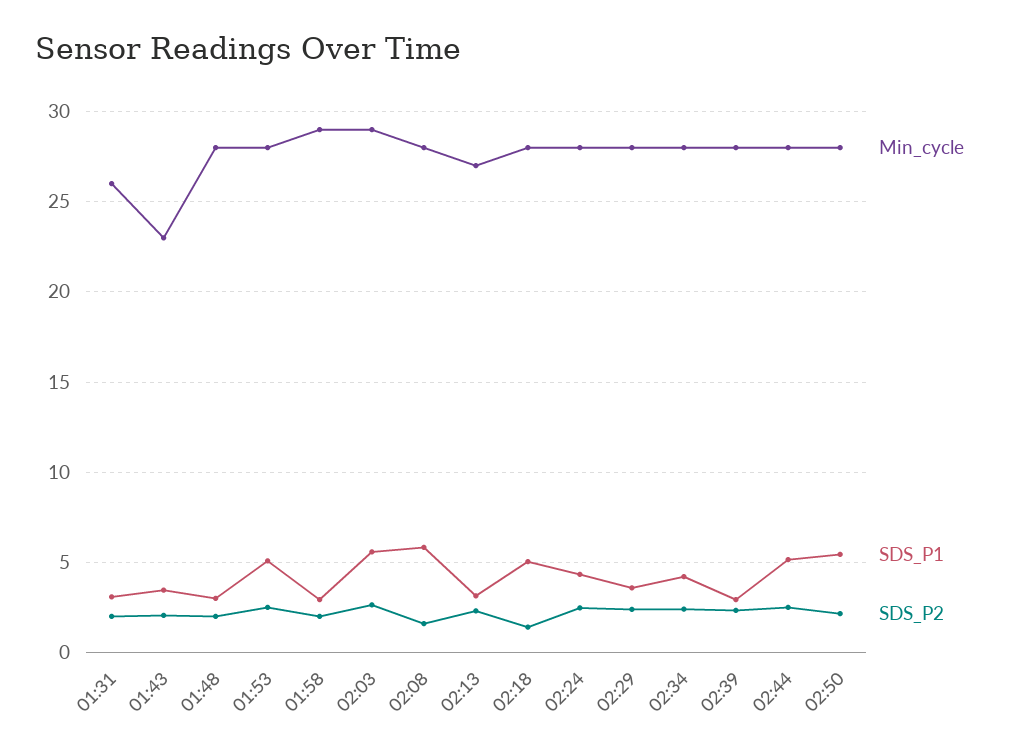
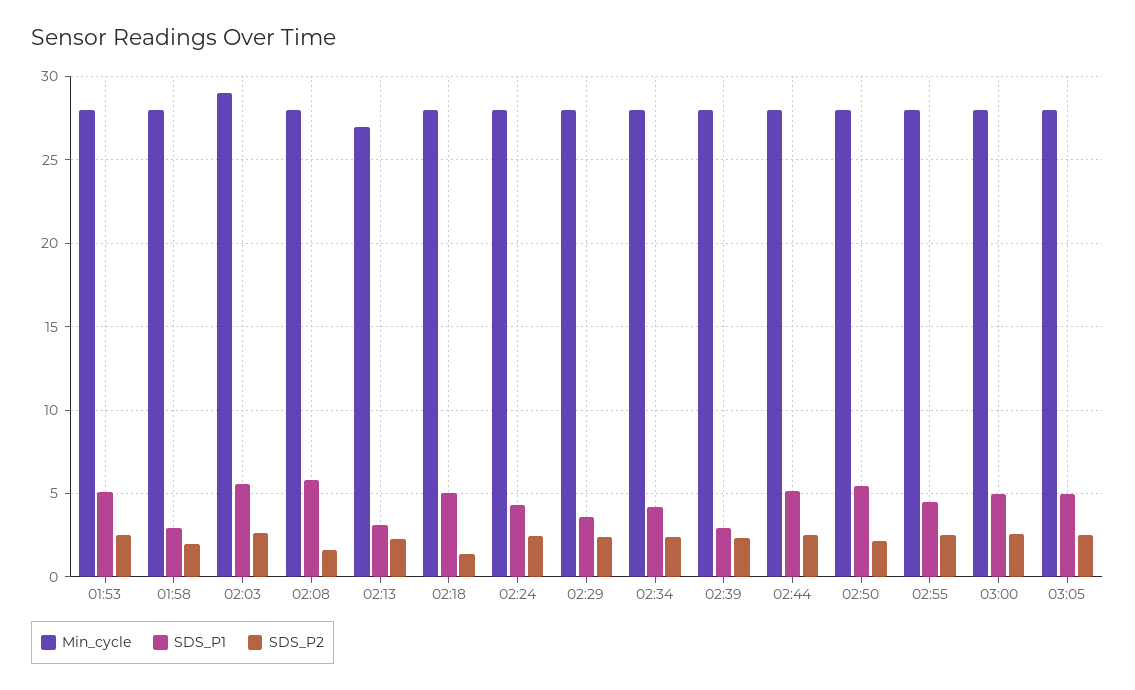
Min_cycle, 01:31: 26 -> none
SDS_P1, 01:31: 3 -> none
SDS_P2, 01:31: 2 -> none
Min_cycle, 01:43: 23 -> none
SDS_P1, 01:43: 3.5 -> none
SDS_P2, 01:43: 2 -> none
Min_cycle, 01:48: 28 -> none
SDS_P1, 01:48: 3 -> none
SDS_P2, 01:48: 2 -> none
Min_cycle, 01:58: 29 -> 28
Min_cycle, 02:55: none -> 28
SDS_P1, 02:55: none -> 4.5
SDS_P2, 02:55: none -> 2.5
Min_cycle, 03:00: none -> 28
SDS_P1, 03:00: none -> 5
SDS_P2, 03:00: none -> 2.5
Min_cycle, 03:05: none -> 28
SDS_P1, 03:05: none -> 5
SDS_P2, 03:05: none -> 2.5

